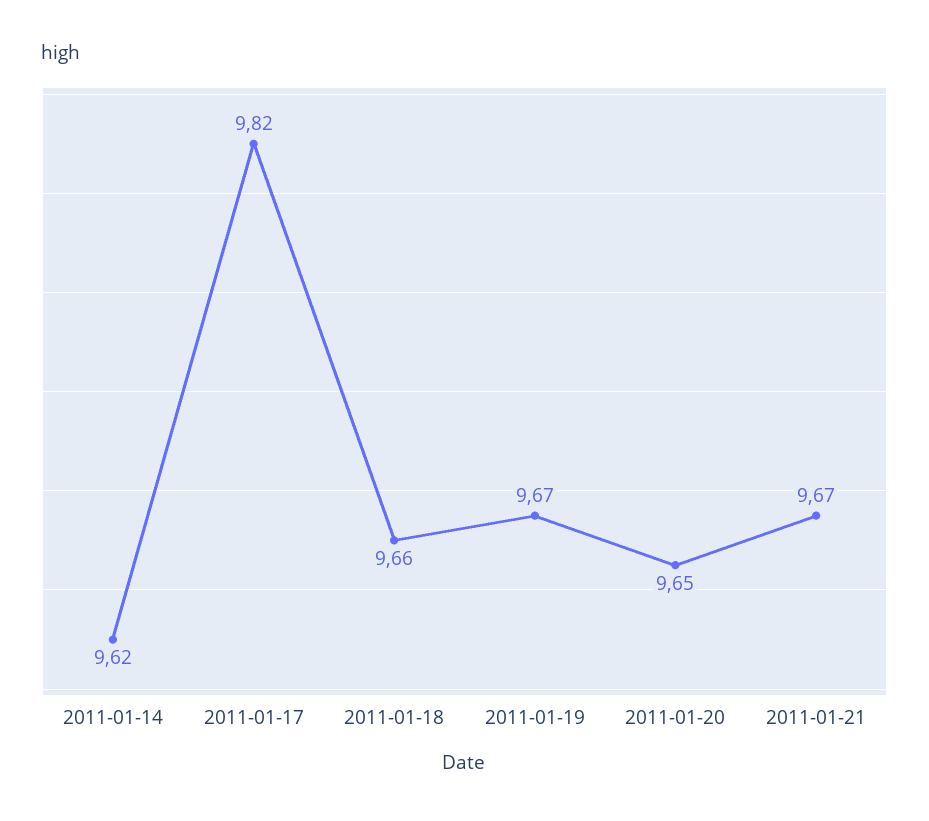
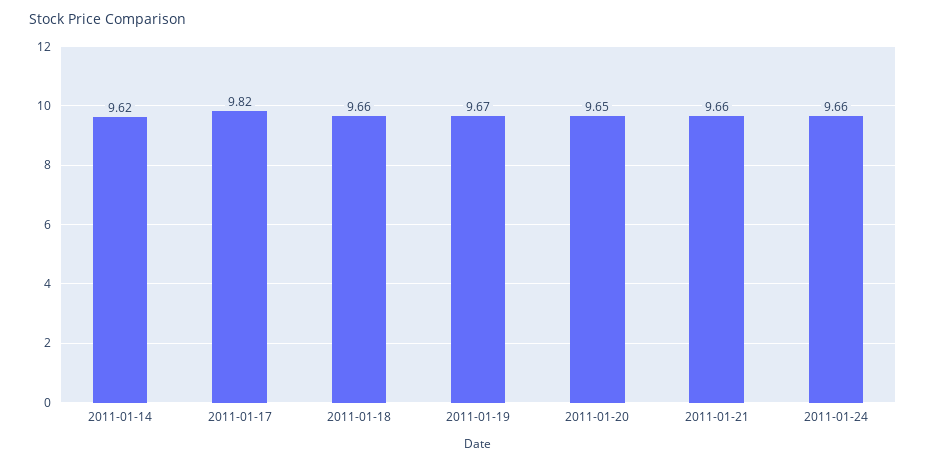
2011-01-21: 9.67 -> 9.66
2011-01-24: none -> 9.66

